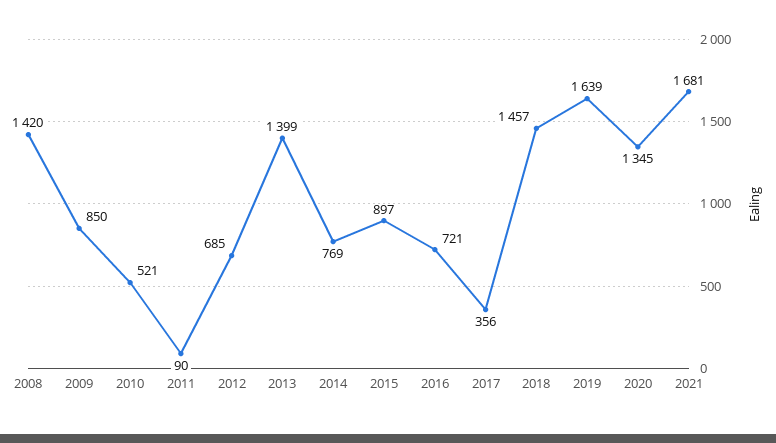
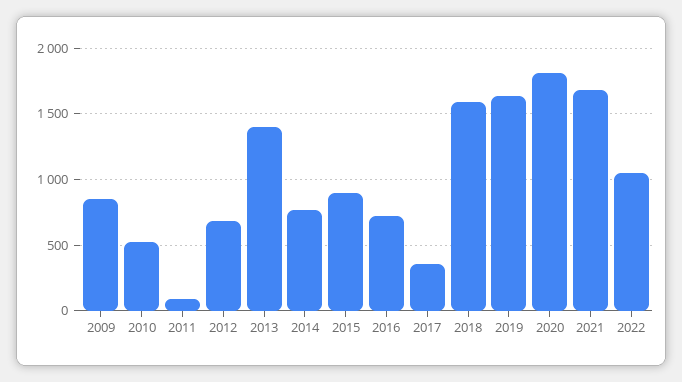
2008: 1420 -> none
2018: 1457 -> 1600
2020: 1345 -> 1800
2022: none -> 1050

